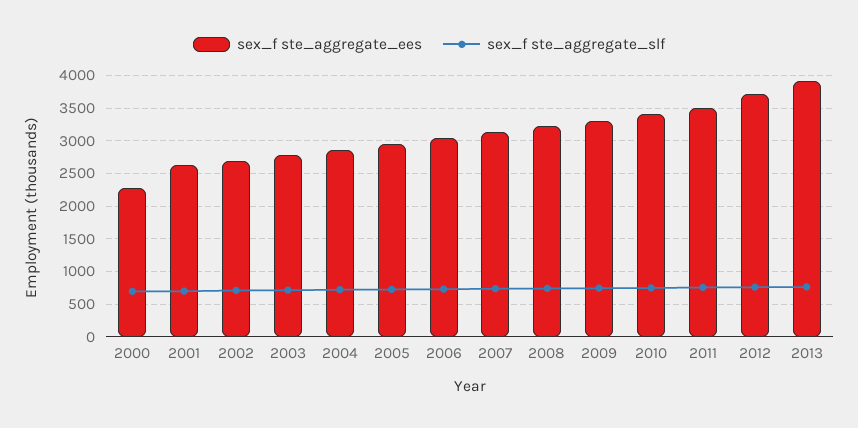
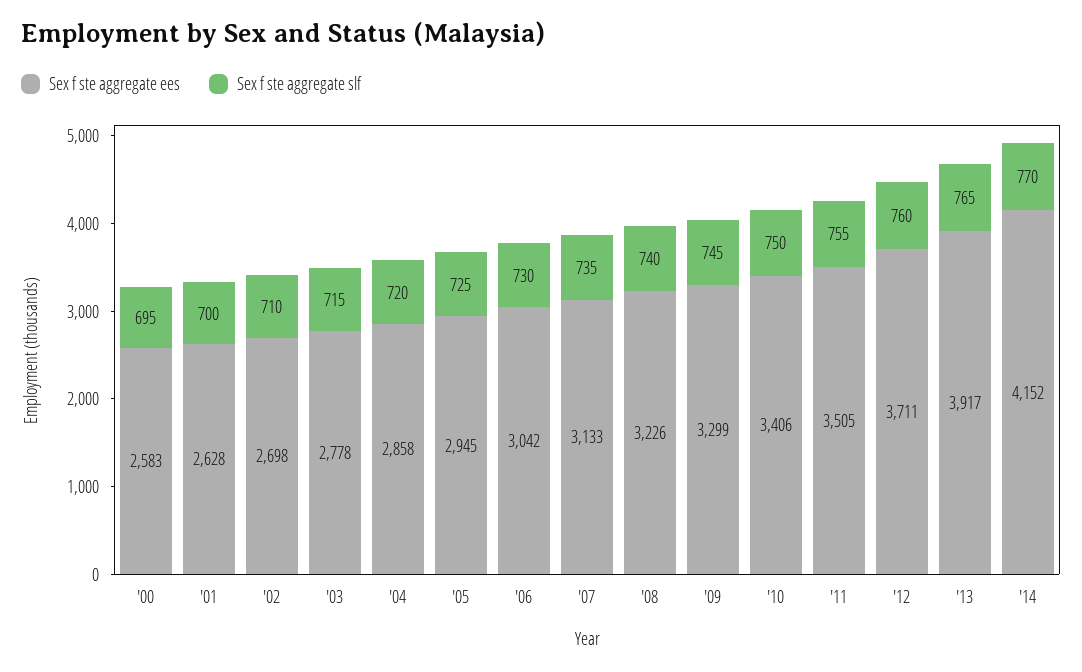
sex_f ste_aggregate_ees, 2000: 2300 -> 2583
sex_f ste_aggregate_ees, '14: none -> 4152
sex_f ste_aggregate_slf, '14: none -> 770

